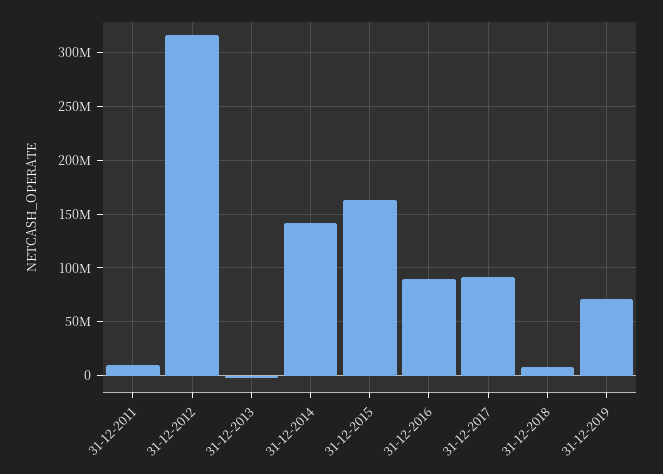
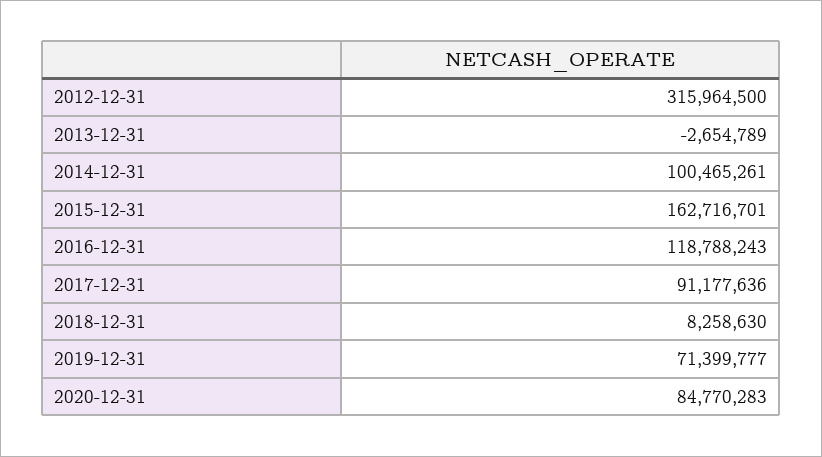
31-12-2011: 10000000 -> none
31-12-2014: 140000000 -> 100465261
31-12-2016: 90000000 -> 118788243
2020-12-31: none -> 84770283

